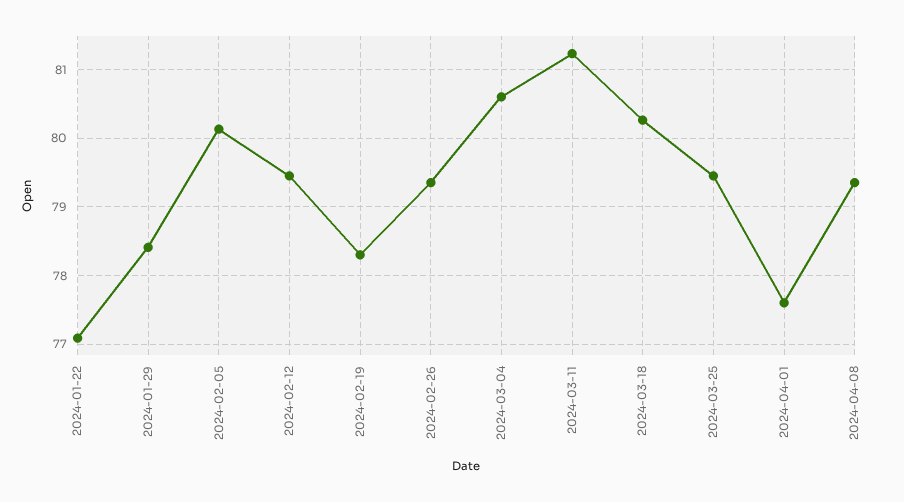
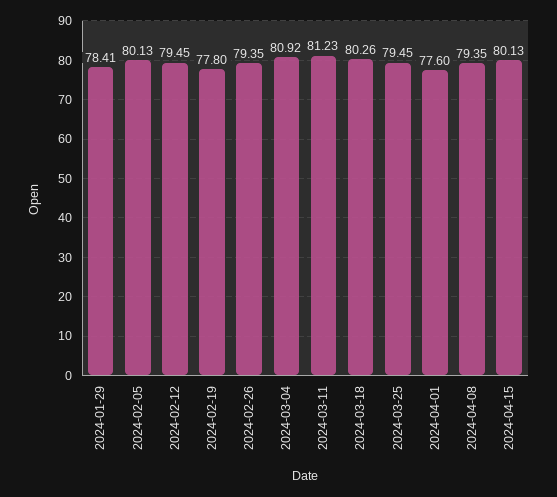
2024-01-22: 77.1 -> none
2024-02-19: 78.3 -> 77.8
2024-03-04: 80.6 -> 80.92
2024-04-15: none -> 80.13

